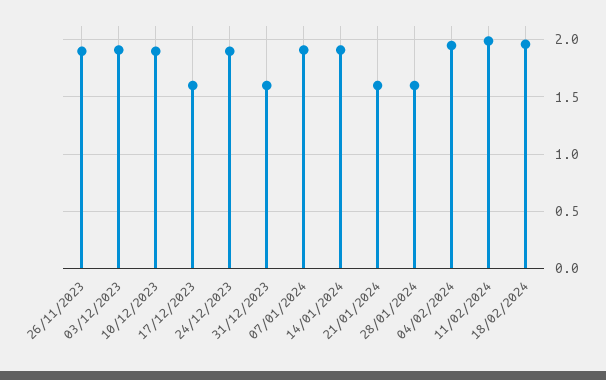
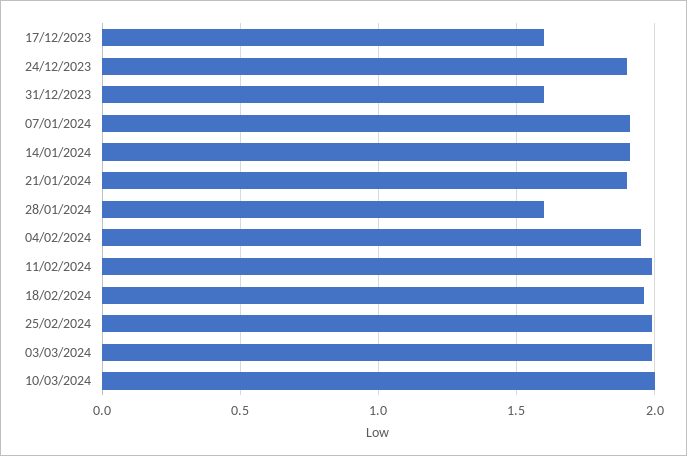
26/11/2023: 1.9 -> none
03/12/2023: 1.9 -> none
10/12/2023: 1.9 -> none
21/01/2024: 1.6 -> 1.9
25/02/2024: none -> 2
03/03/2024: none -> 2
10/03/2024: none -> 2

